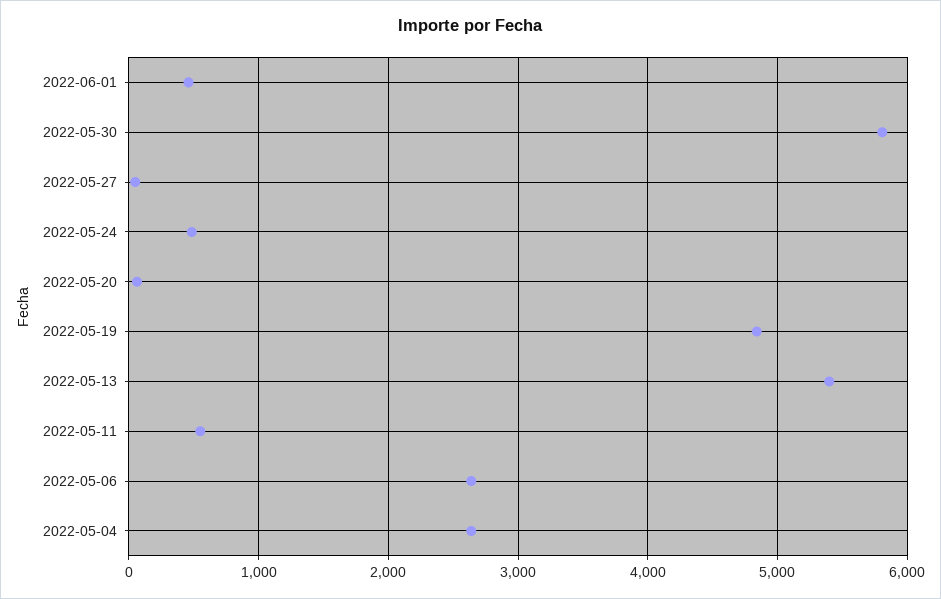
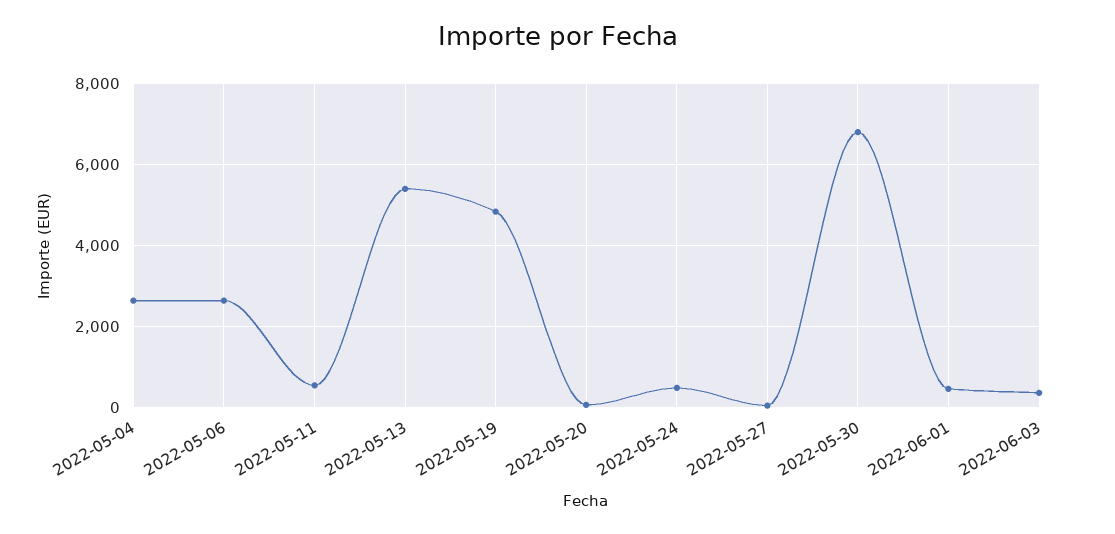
2022-05-30: 5800 -> 6800
2022-06-03: none -> 400

